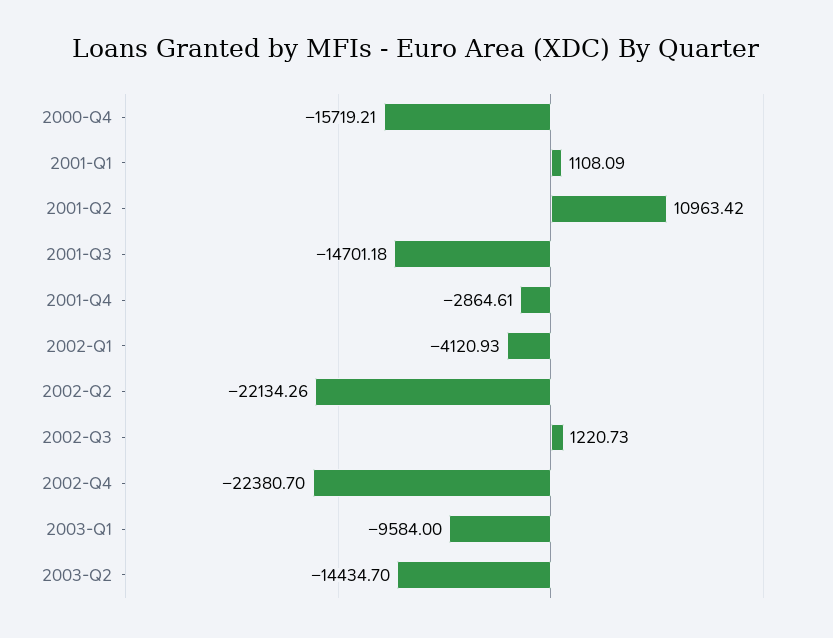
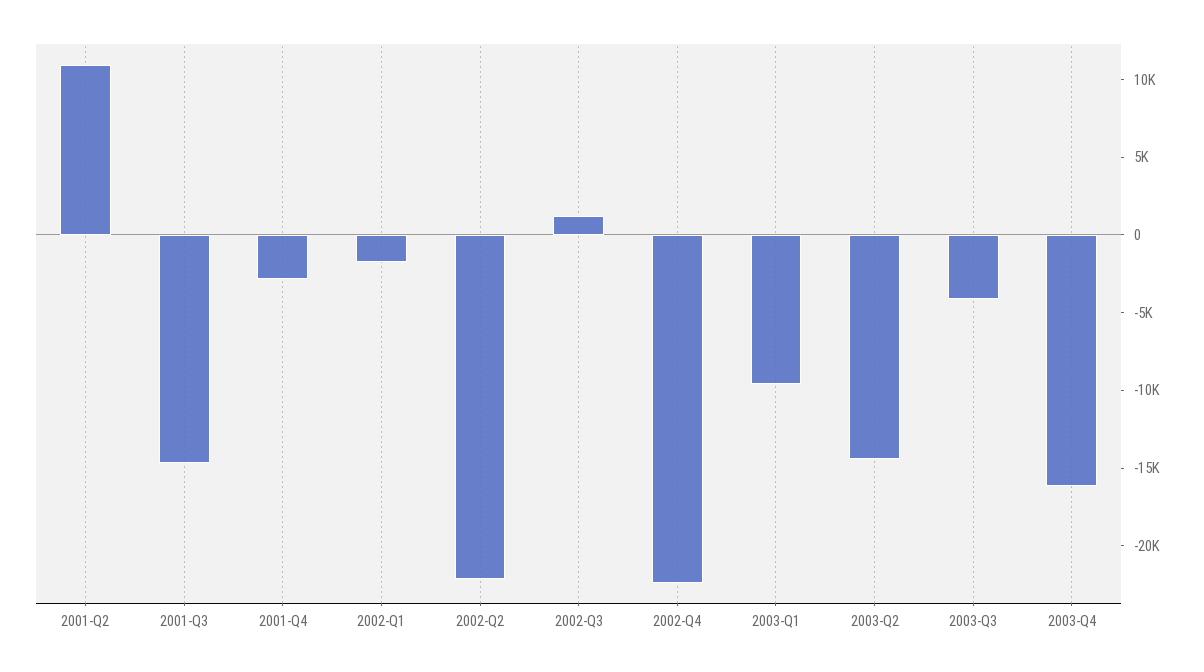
2000-Q4: -15719.21 -> none
2001-Q1: 1108.09 -> none
2002-Q1: -4120.93 -> -2000
2003-Q3: none -> -4000
2003-Q4: none -> -16000

